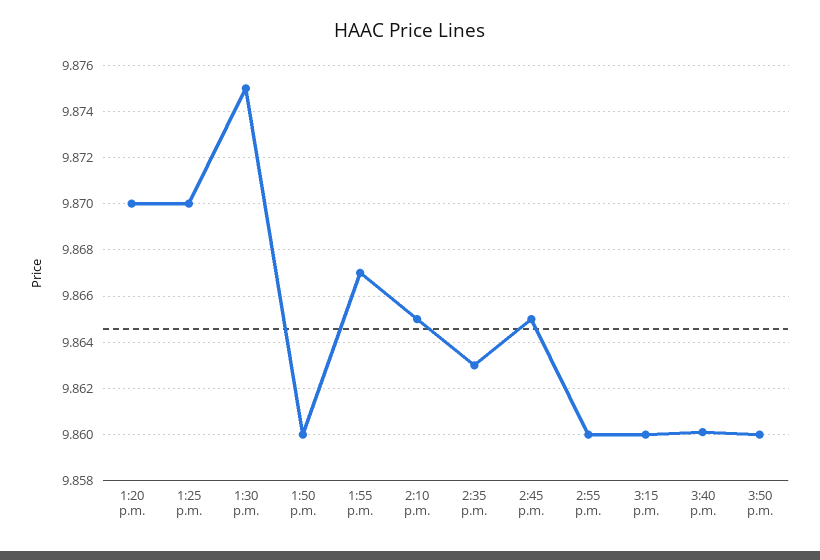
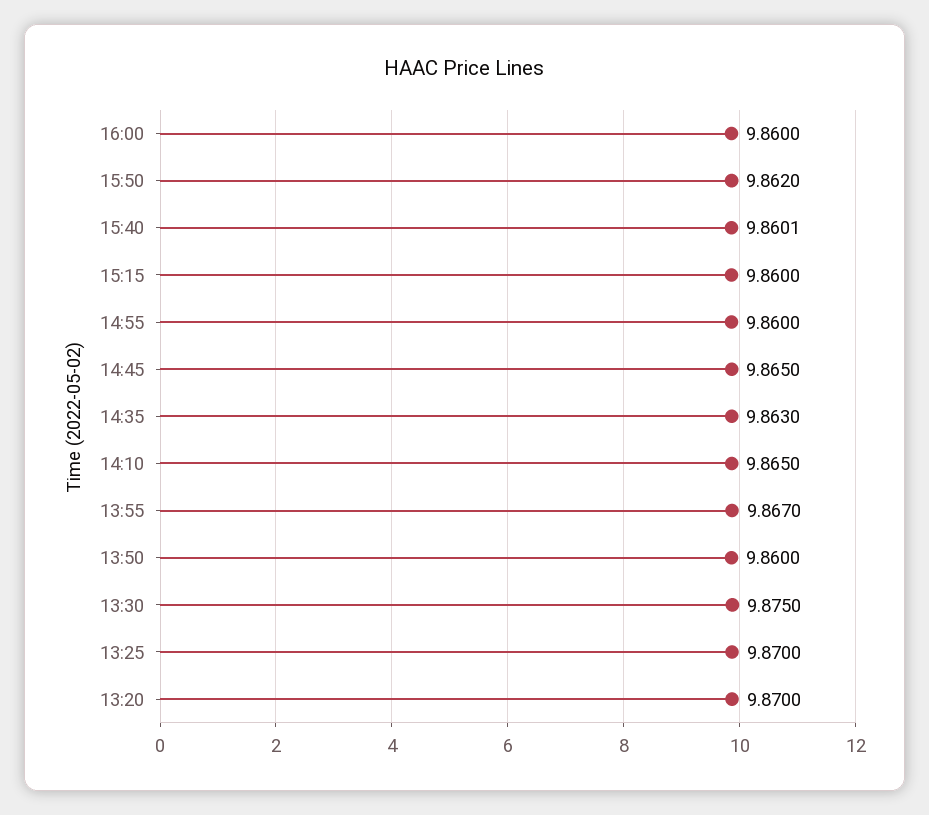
3:50 p.m.: 9.86 -> 9.862
16:00: none -> 9.86

